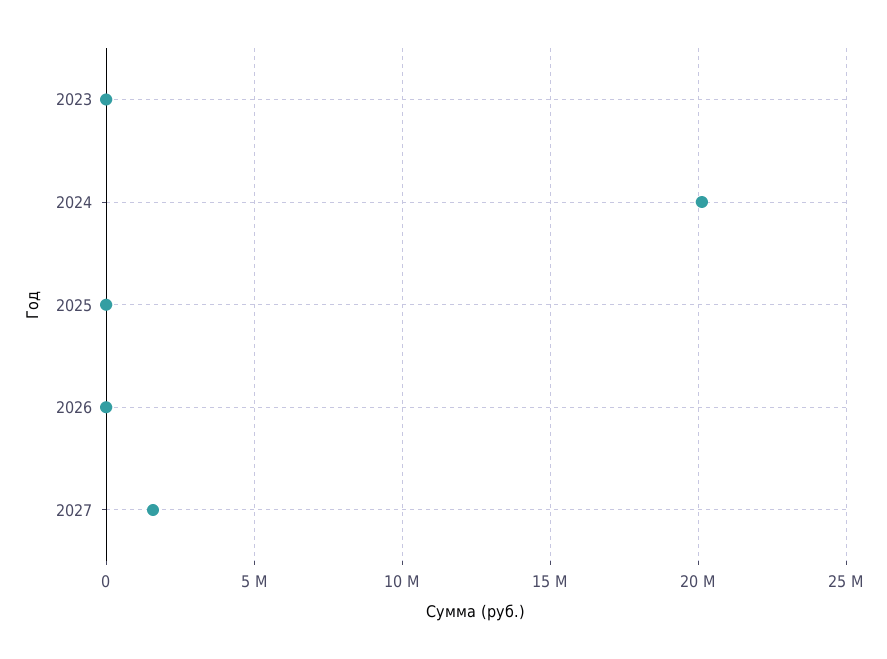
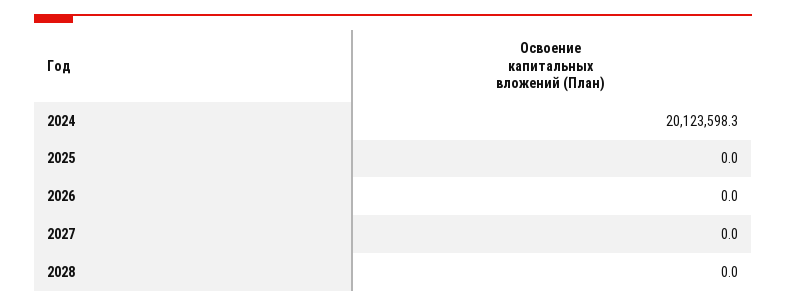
2023: 0 -> none
2027: 1500000 -> 0
2028: none -> 0

